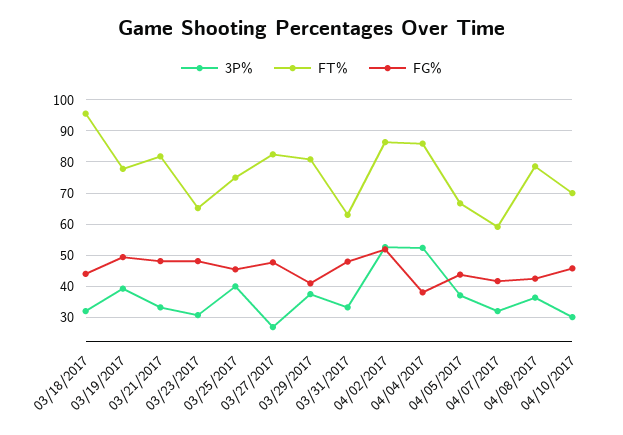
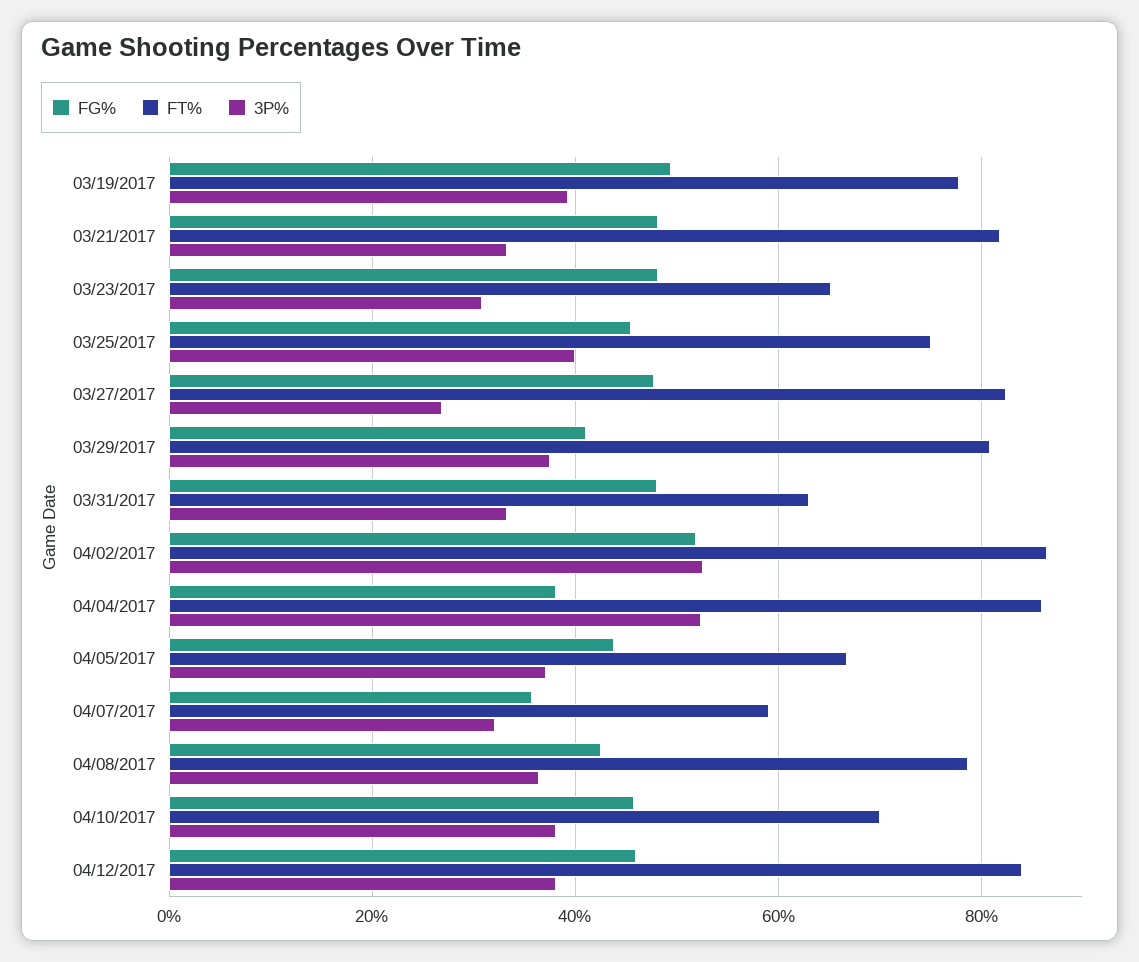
3P%, 03/18/2017: 32 -> none
FT%, 03/18/2017: 96 -> none
FG%, 03/18/2017: 44 -> none
FG%, 04/07/2017: 42 -> 36
3P%, 04/10/2017: 30 -> 38
FG%, 04/12/2017: none -> 46
FT%, 04/12/2017: none -> 84
3P%, 04/12/2017: none -> 38

